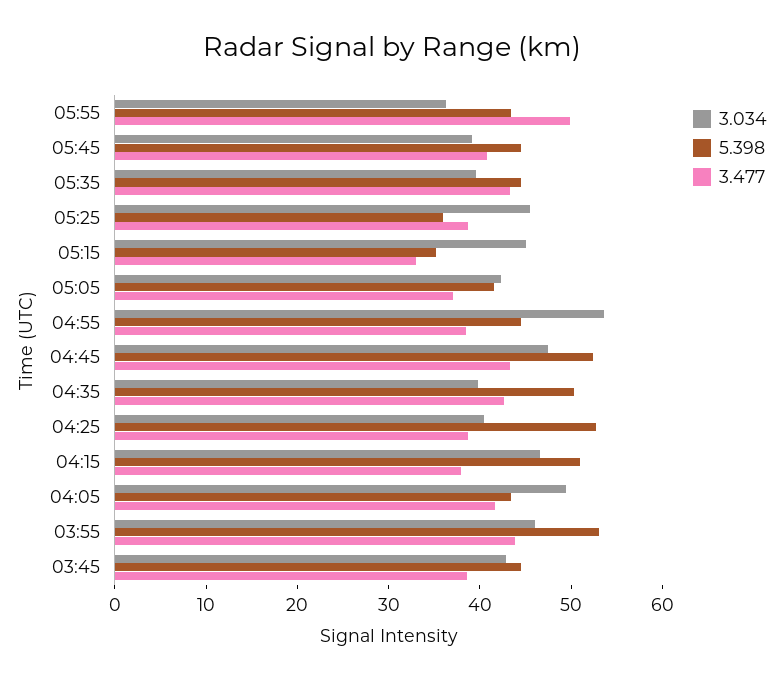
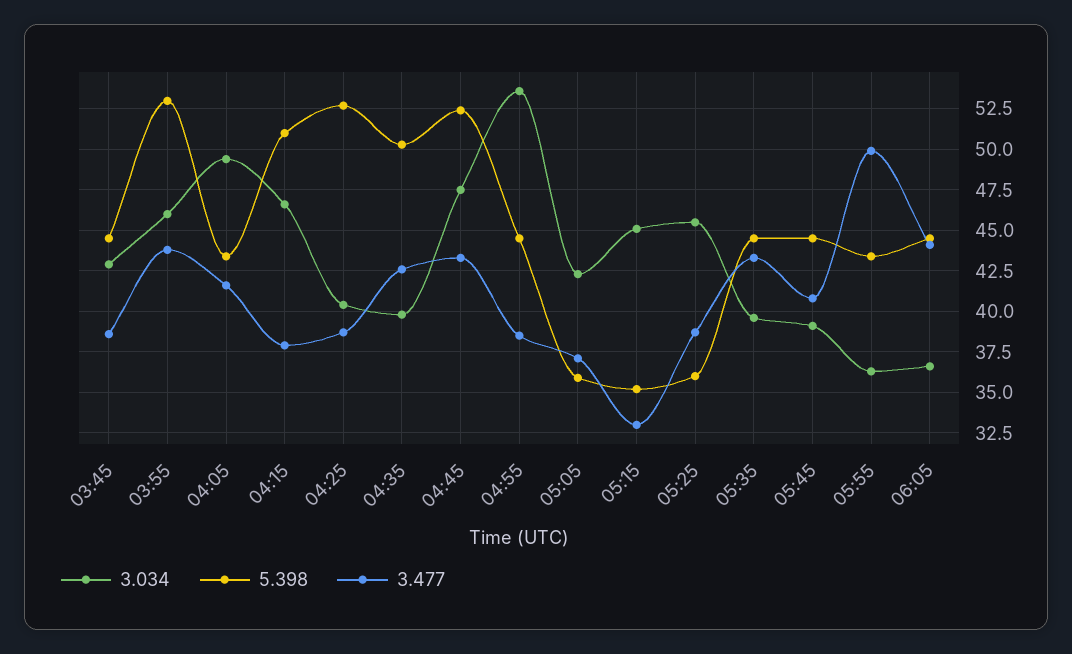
5.398, 05:05: 42 -> 36
3.034, 06:05: none -> 36.5
5.398, 06:05: none -> 44.5
3.477, 06:05: none -> 44

